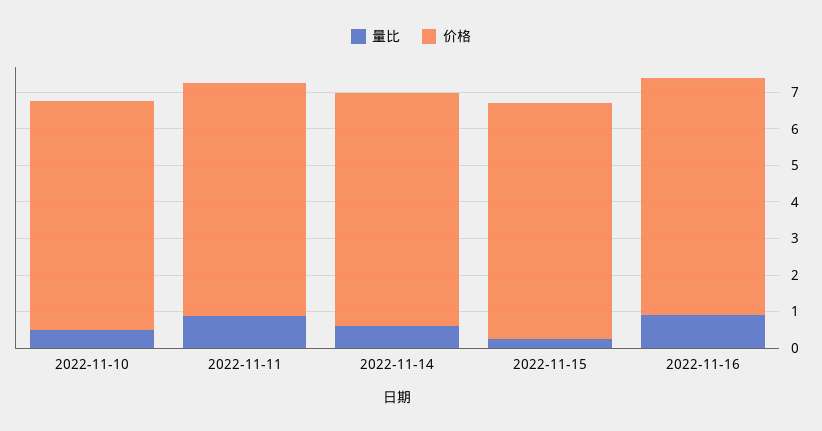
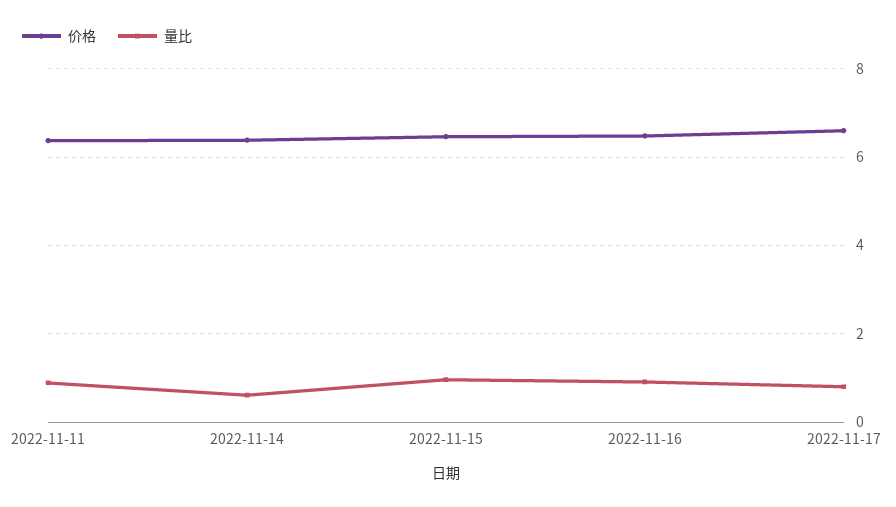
量比, 2022-11-10: 0.5 -> none
价格, 2022-11-10: 6.25 -> none
量比, 2022-11-15: 0.25 -> 1
价格, 2022-11-17: none -> 6.6
量比, 2022-11-17: none -> 0.8

